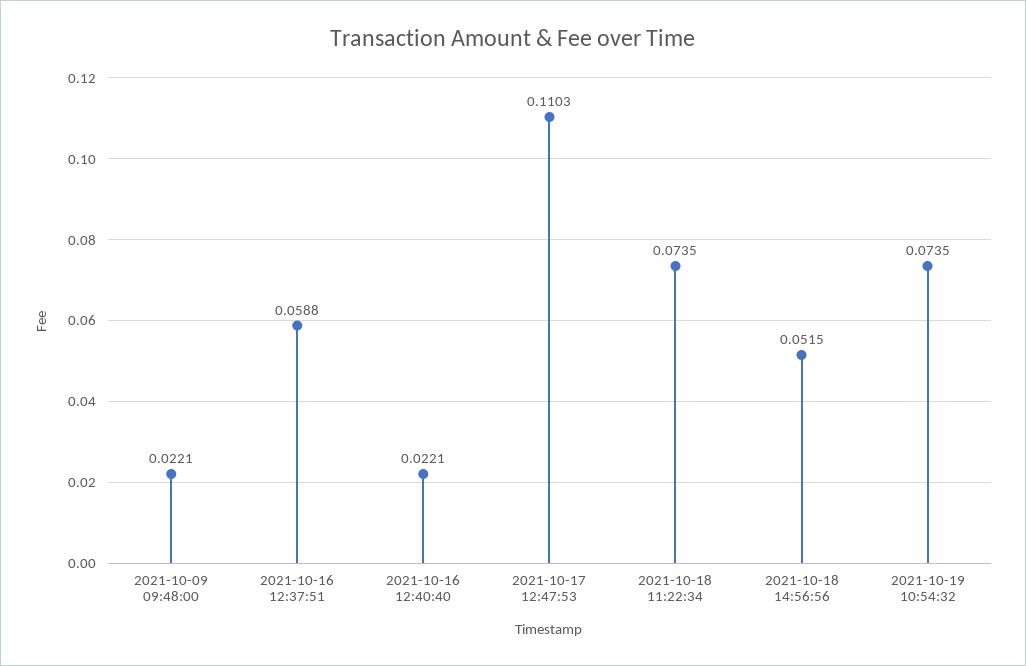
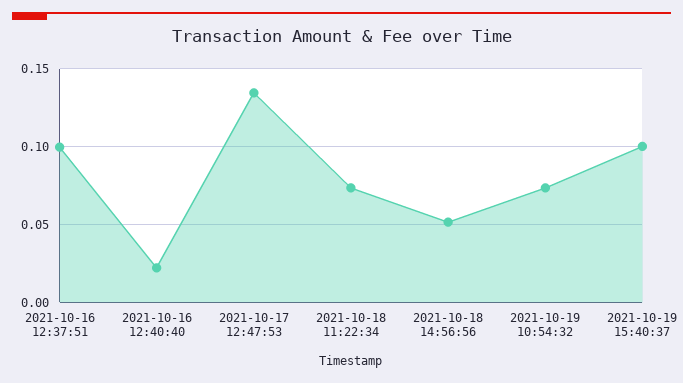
2021-10-09 09:48:00: 0.0221 -> none
2021-10-16 12:37:51: 0.0588 -> 0.1
2021-10-17 12:47:53: 0.1103 -> 0.135
2021-10-19 15:40:37: none -> 0.1

